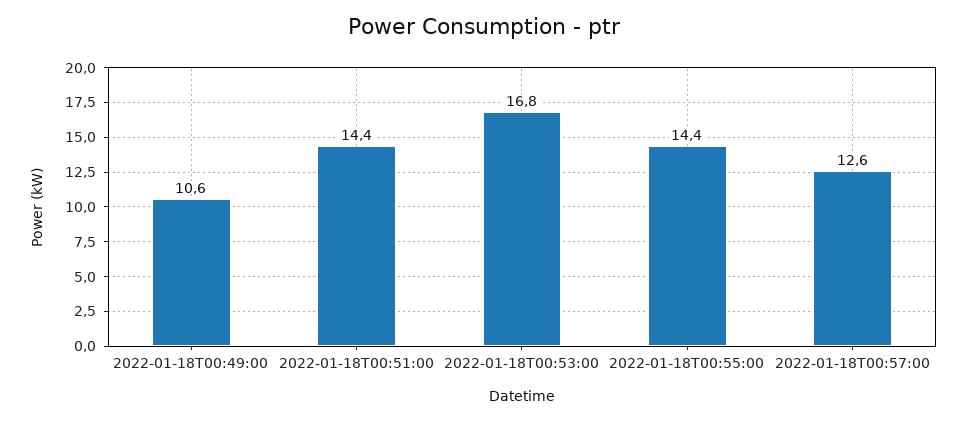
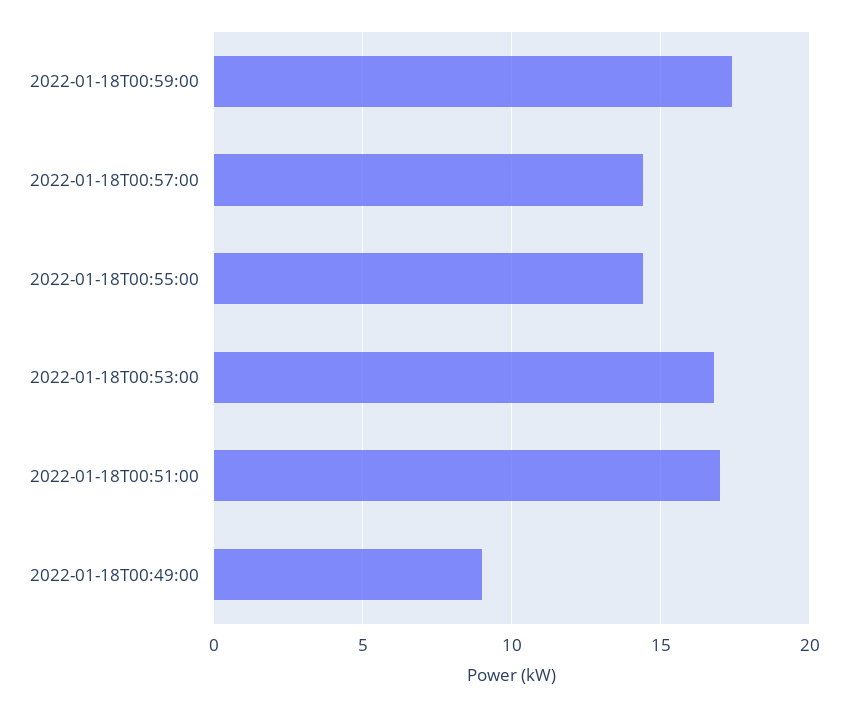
2022-01-18T00:49:00: 10.6 -> 9
2022-01-18T00:51:00: 14.4 -> 17
2022-01-18T00:57:00: 12.6 -> 14.5
2022-01-18T00:59:00: none -> 17.5

